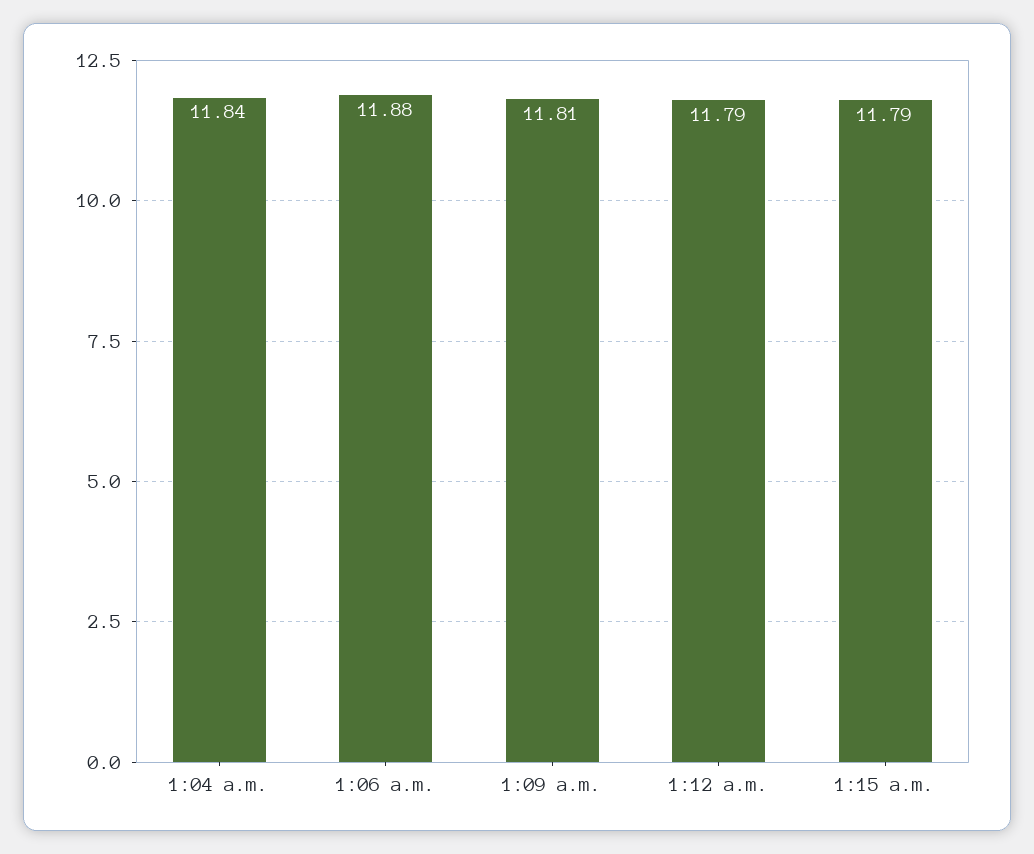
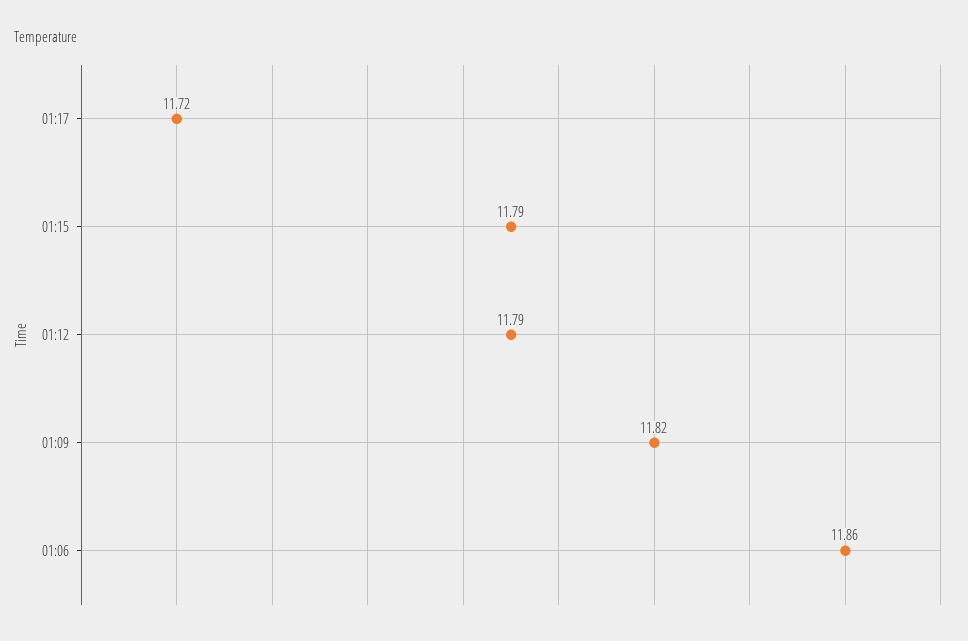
1:04 a.m.: 11.84 -> none
1:06 a.m.: 11.88 -> 11.86
1:09 a.m.: 11.81 -> 11.82
01:17: none -> 11.72

